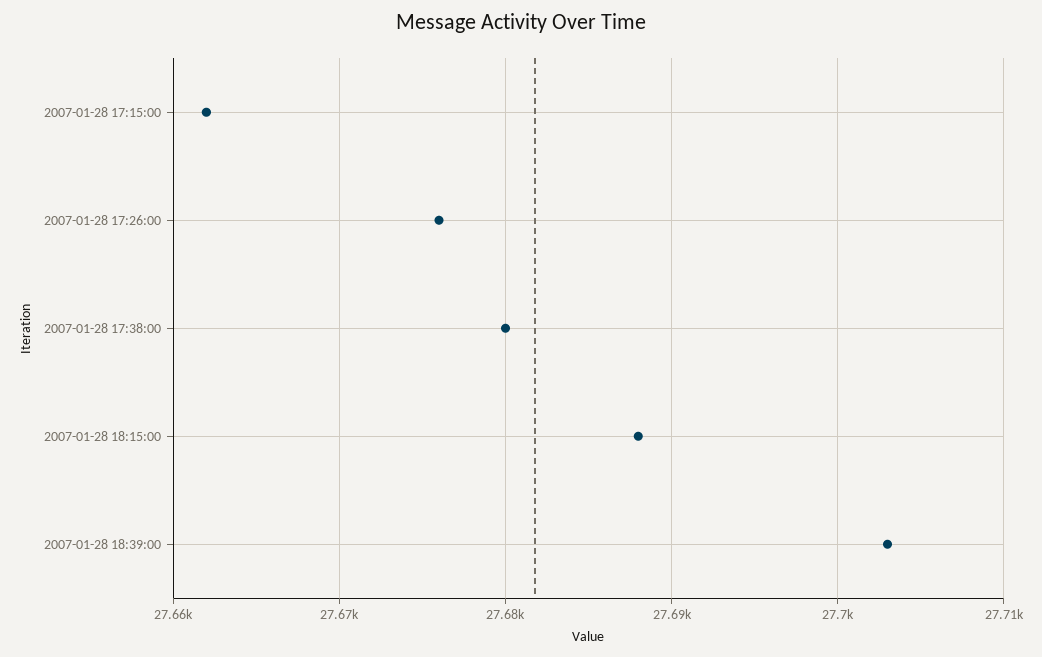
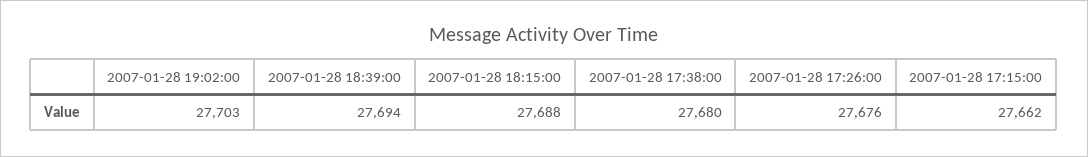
2007-01-28 18:39:00: 27703 -> 27694
2007-01-28 19:02:00: none -> 27703

